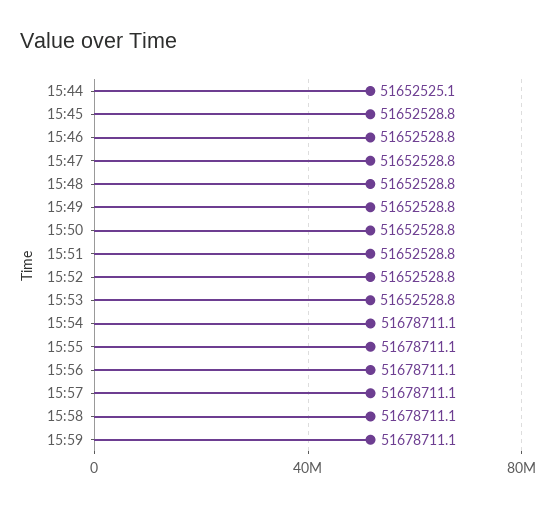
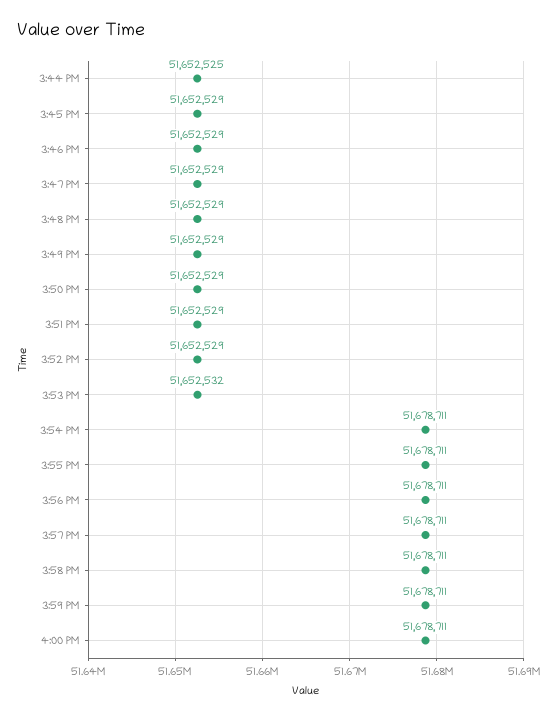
15:53: 51652528.8 -> 51652532
4:00 PM: none -> 51678711

